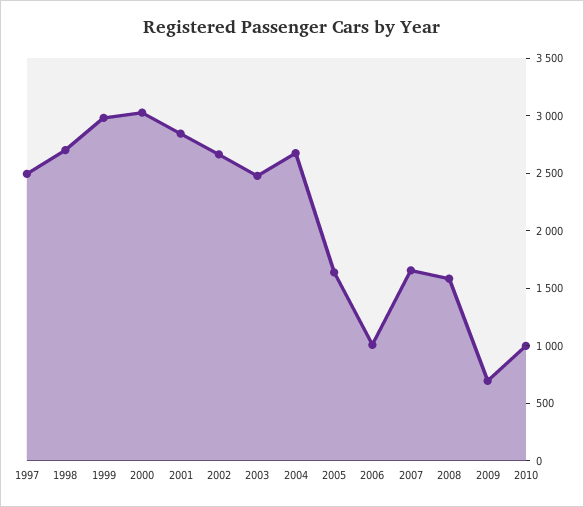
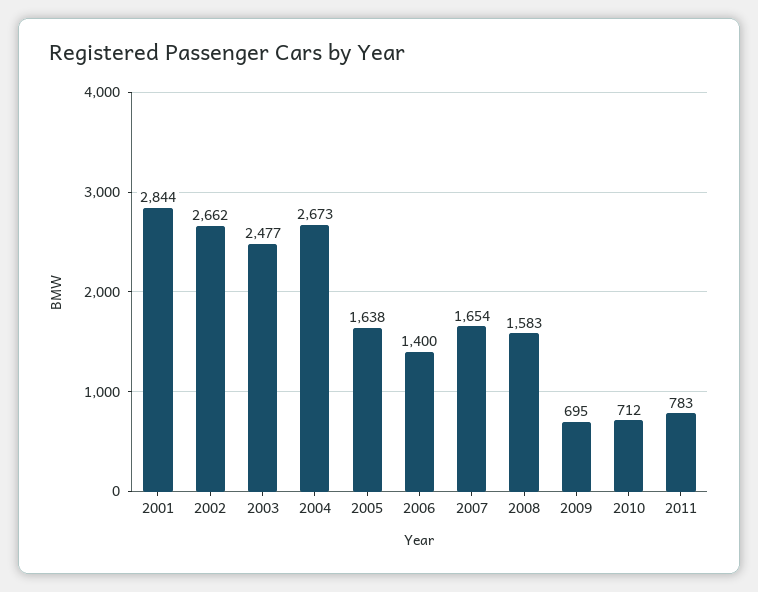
1997: 2500 -> none
1998: 2700 -> none
1999: 3000 -> none
2000: 3000 -> none
2006: 1000 -> 1400
2010: 1000 -> 712
2011: none -> 783

